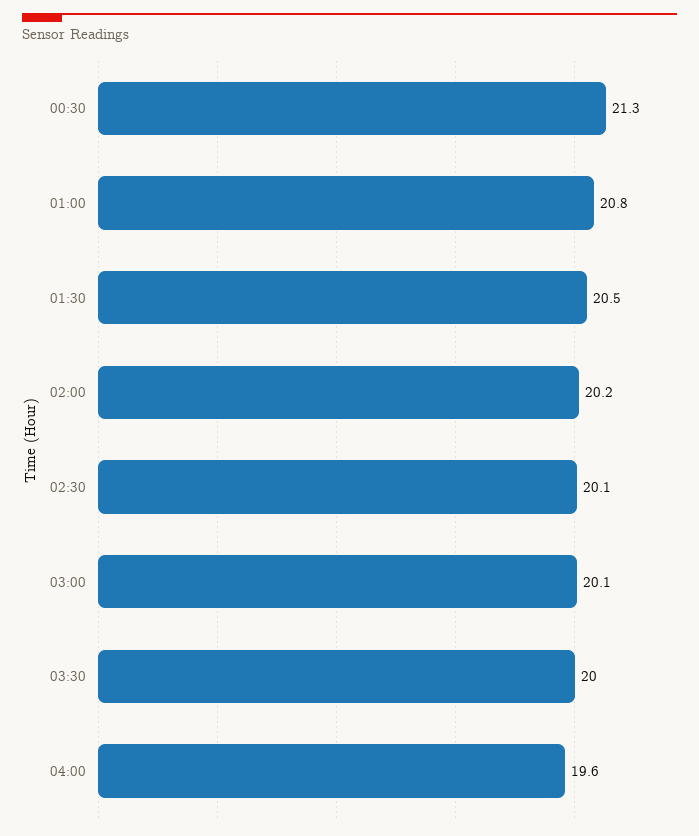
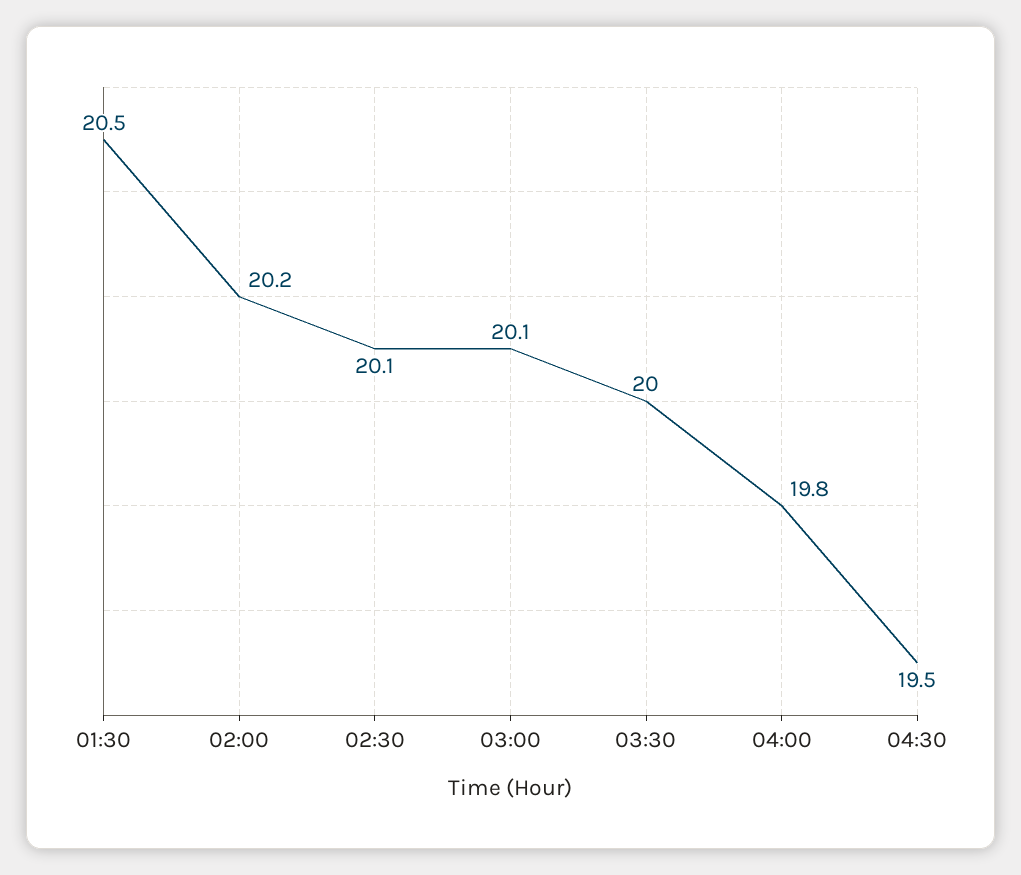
00:30: 21.3 -> none
01:00: 20.8 -> none
04:00: 19.6 -> 19.8
04:30: none -> 19.5

